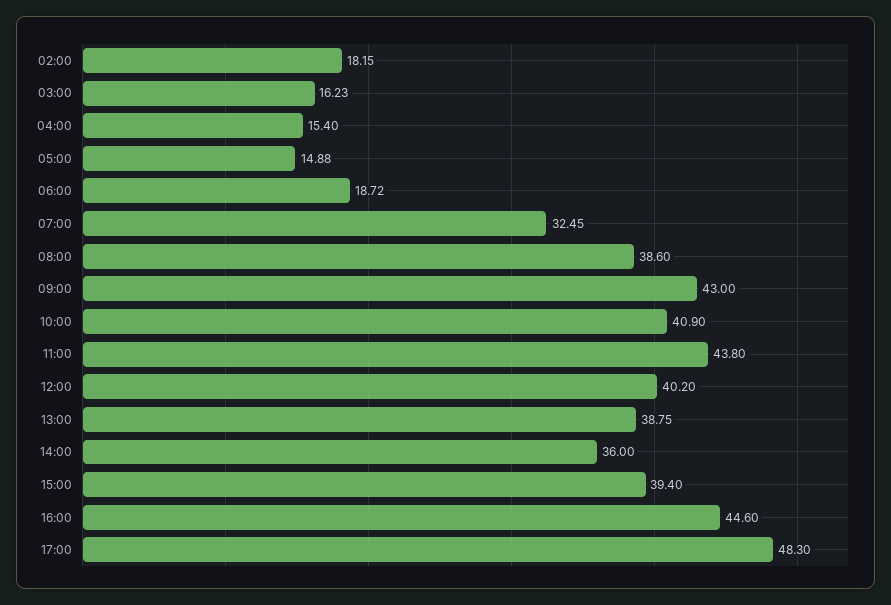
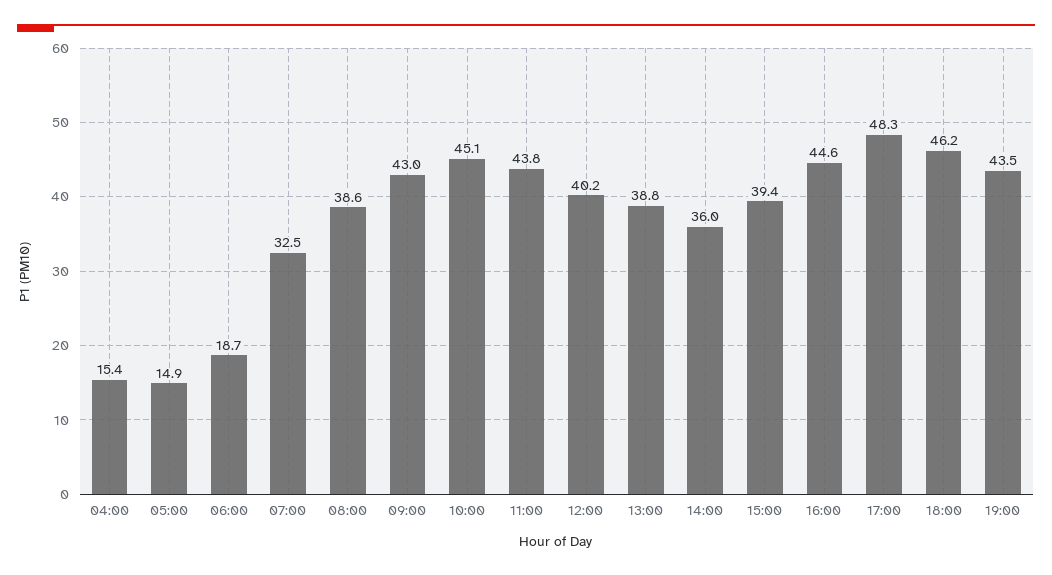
02:00: 18.15 -> none
03:00: 16.23 -> none
10:00: 40.9 -> 45.1
18:00: none -> 46.2
19:00: none -> 43.5

